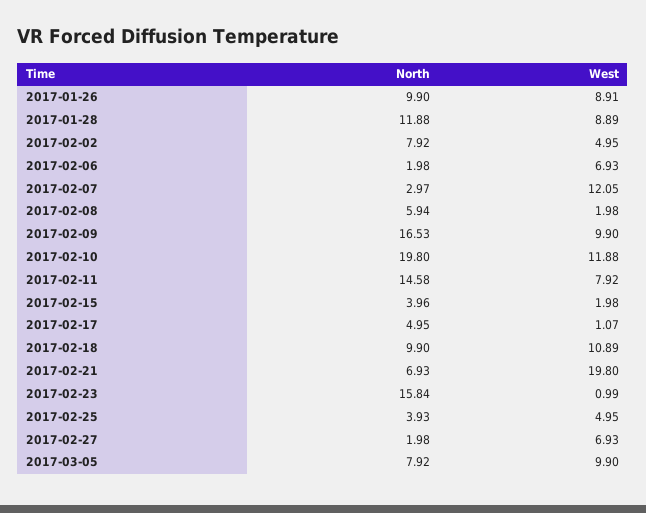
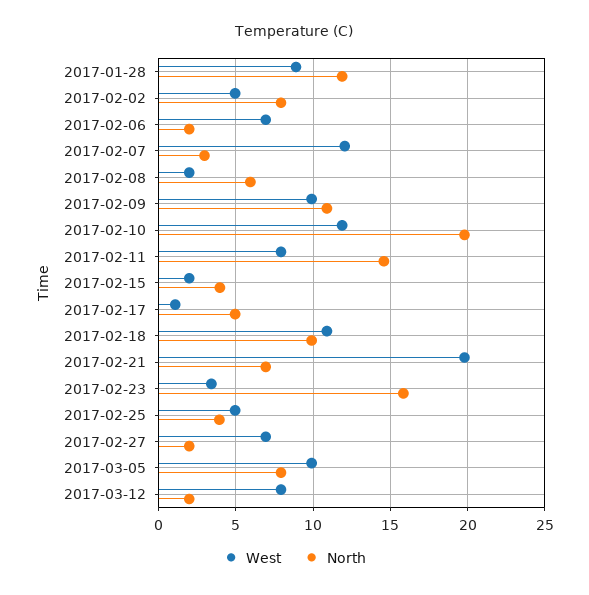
North, 2017-01-26: 9.9 -> none
West, 2017-01-26: 8.91 -> none
North, 2017-02-09: 16.53 -> 11
West, 2017-02-23: 0.99 -> 3.5
West, 2017-03-12: none -> 8
North, 2017-03-12: none -> 2

